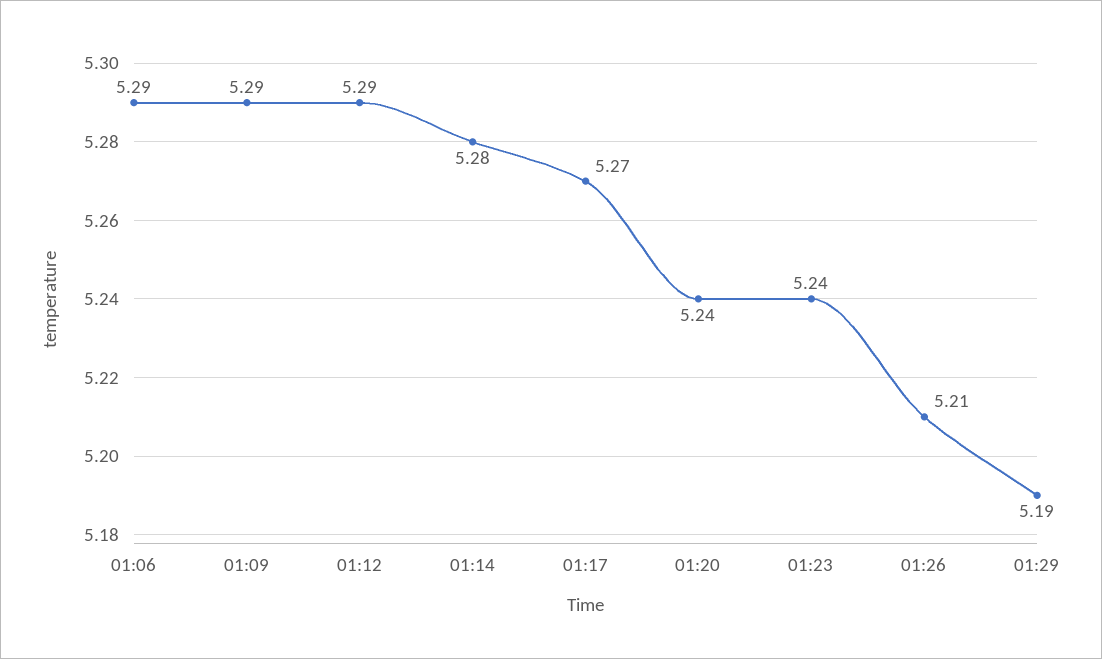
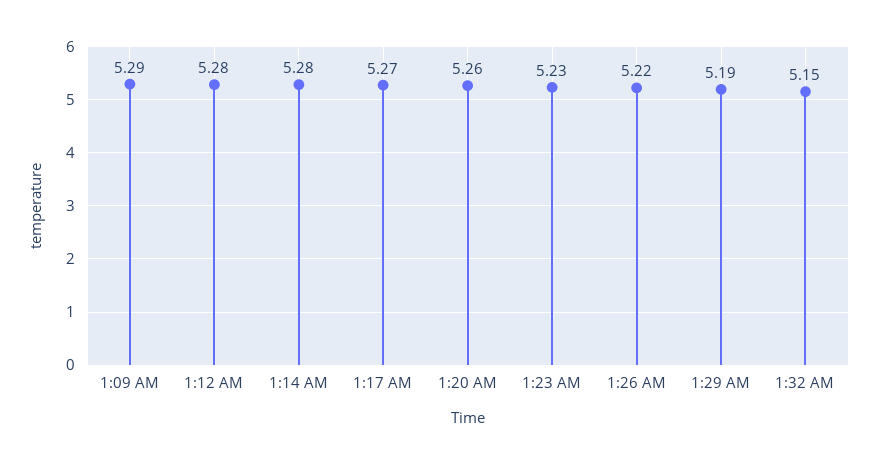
01:06: 5.29 -> none
01:12: 5.29 -> 5.28
01:20: 5.24 -> 5.26
01:23: 5.24 -> 5.23
01:26: 5.21 -> 5.22
1:32 AM: none -> 5.15

